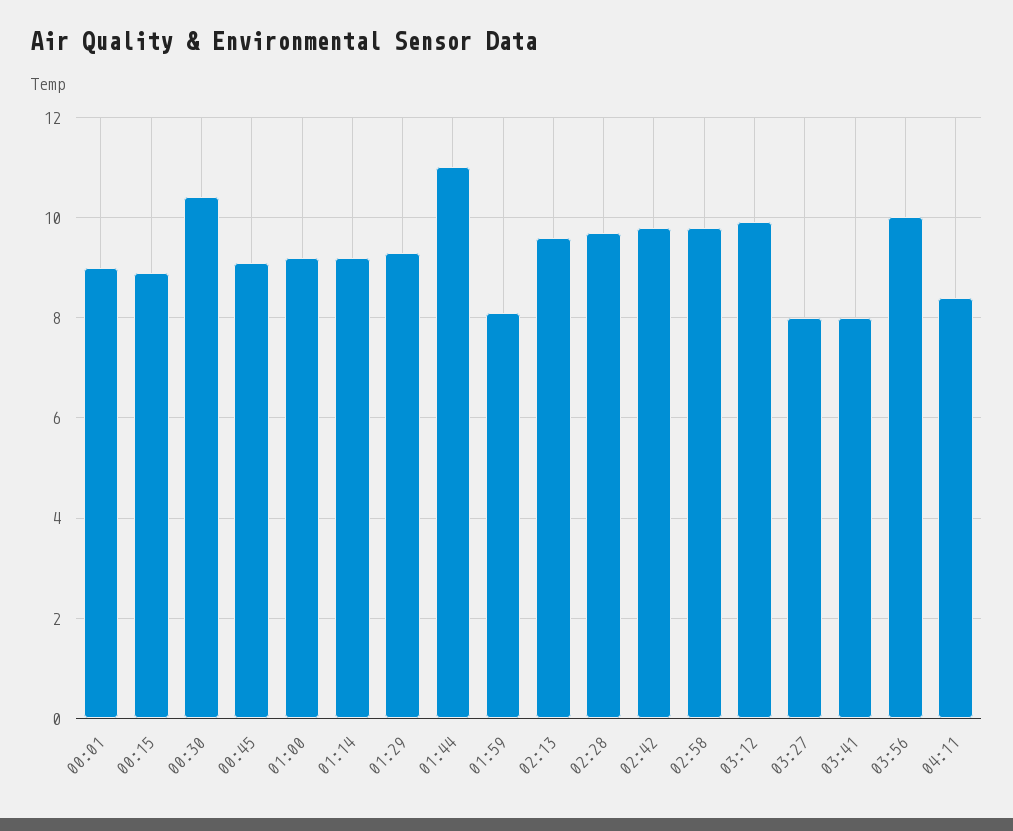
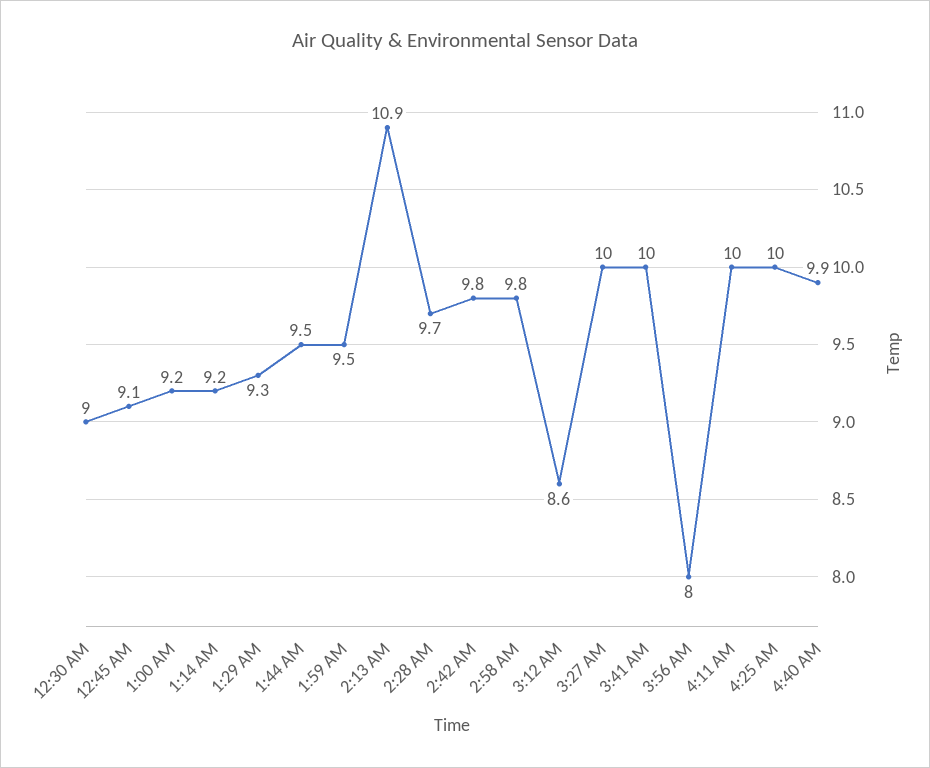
00:01: 9 -> none
00:15: 9 -> none
00:30: 10.5 -> 9
01:44: 11 -> 9.5
01:59: 8 -> 9.5
02:13: 9.5 -> 10.9
03:12: 10 -> 8.6
03:27: 8 -> 10
03:41: 8 -> 10
03:56: 10 -> 8
04:11: 8.5 -> 10
4:25 AM: none -> 10
4:40 AM: none -> 9.9

